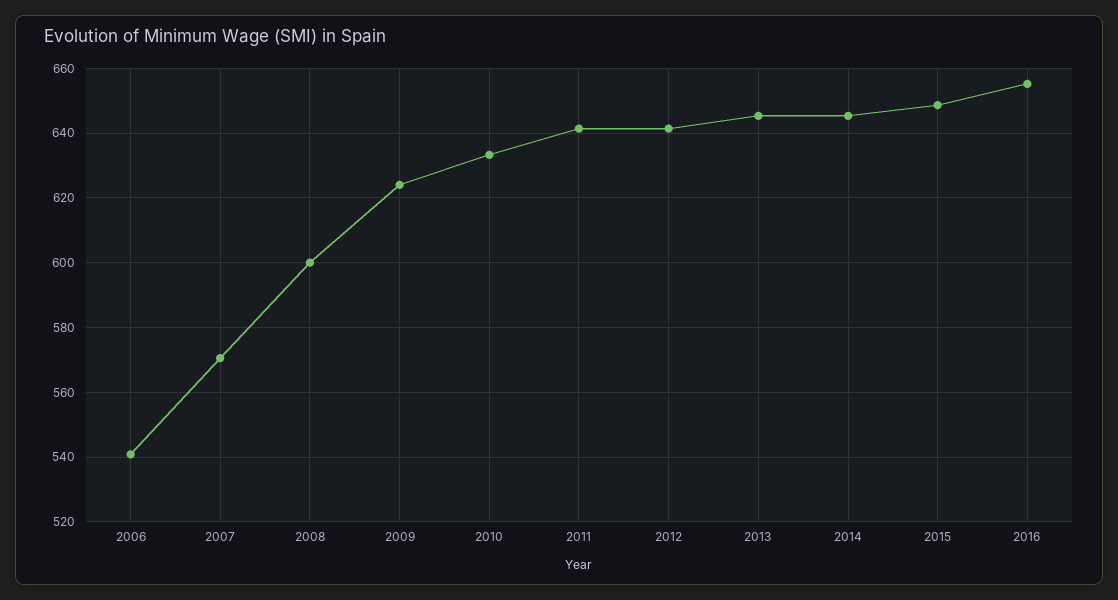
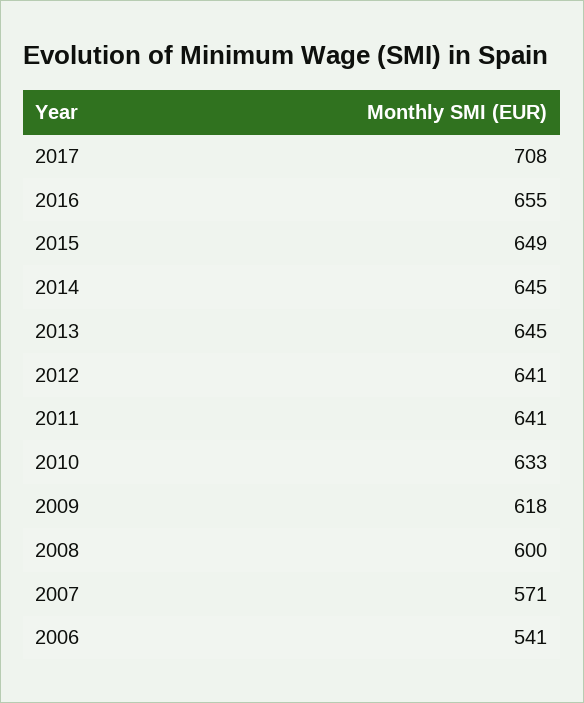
2009: 624 -> 618
2017: none -> 708

